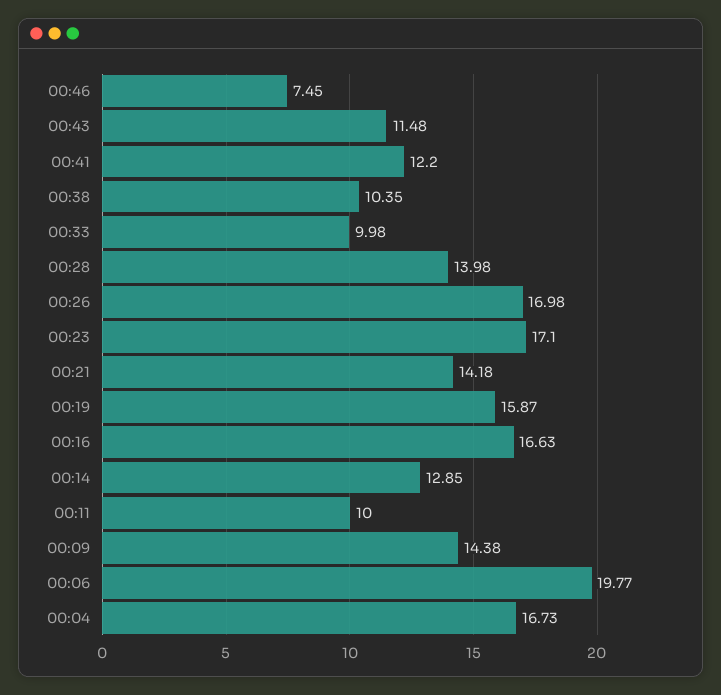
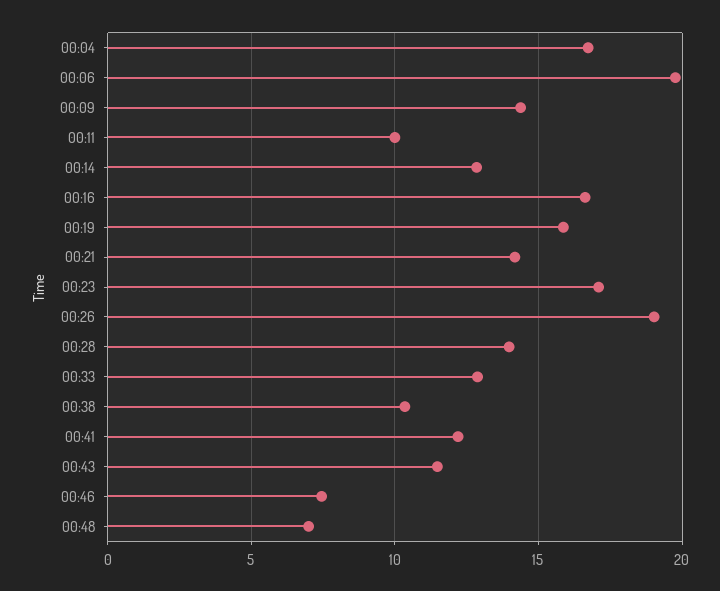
00:33: 9.98 -> 13
00:26: 16.98 -> 19
00:48: none -> 7

